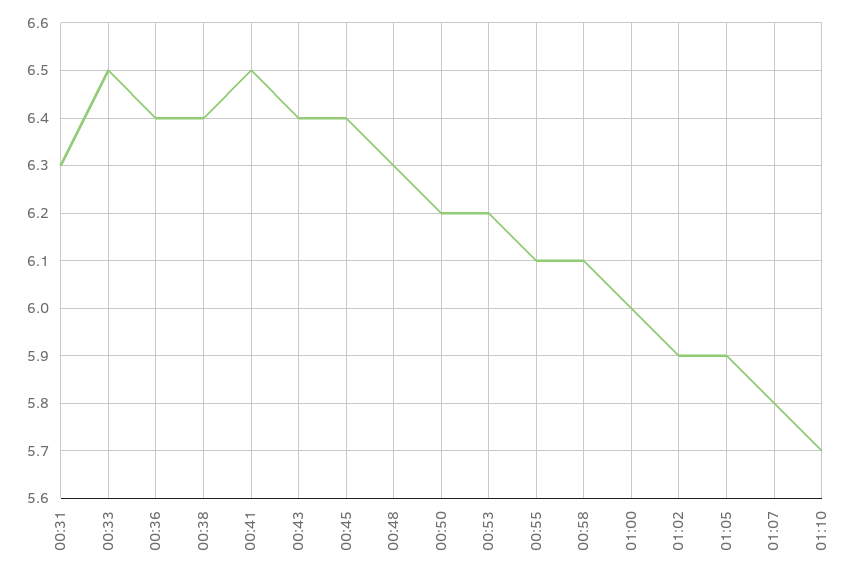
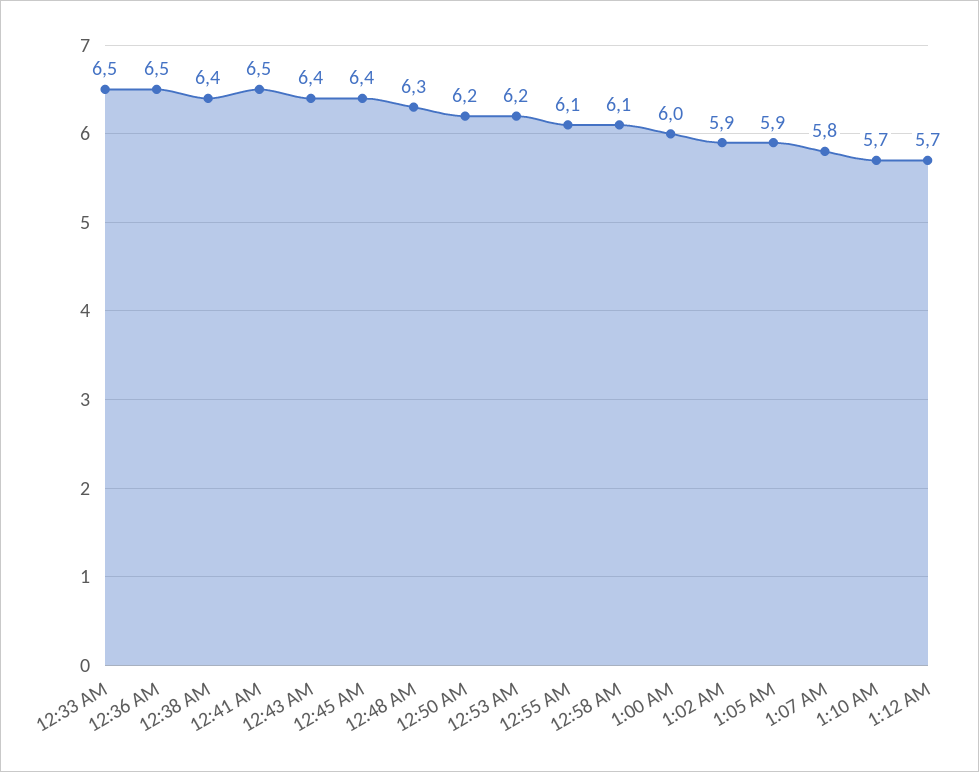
00:31: 6.3 -> none
00:36: 6.4 -> 6.5
1:12 AM: none -> 5.7

